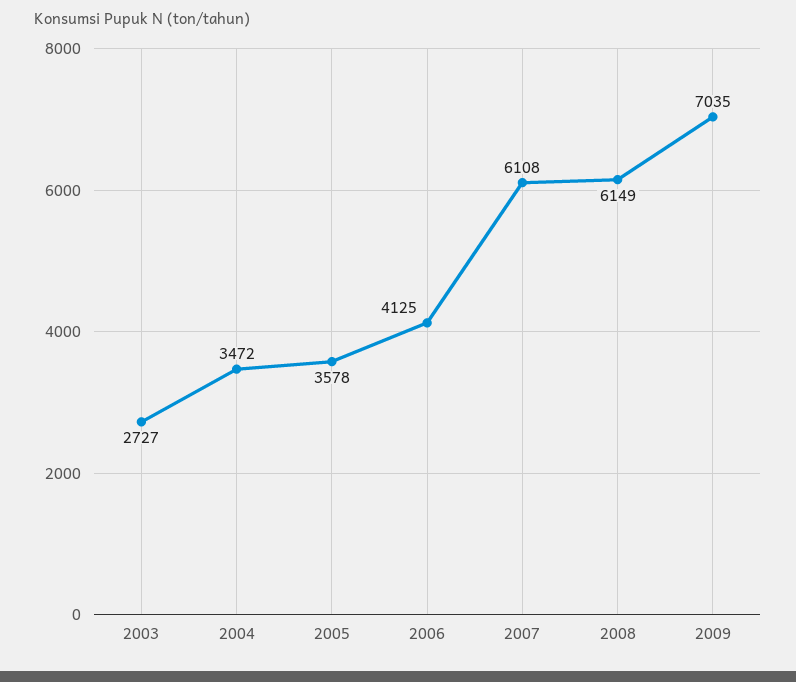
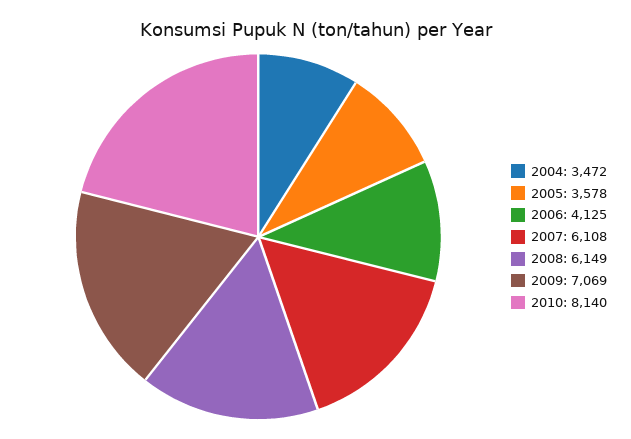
2003: 2727 -> none
2009: 7035 -> 7069
2010: none -> 8140

